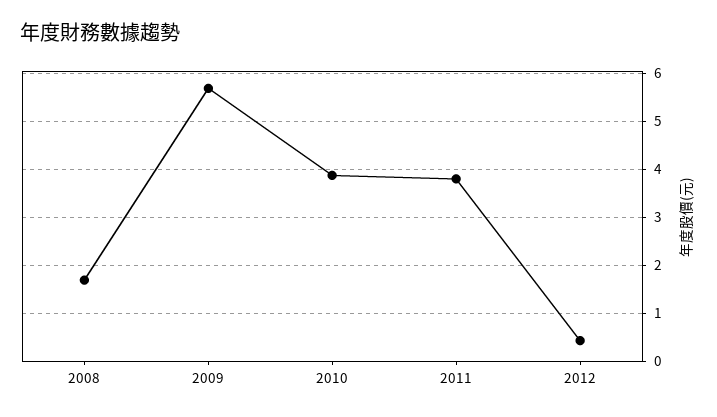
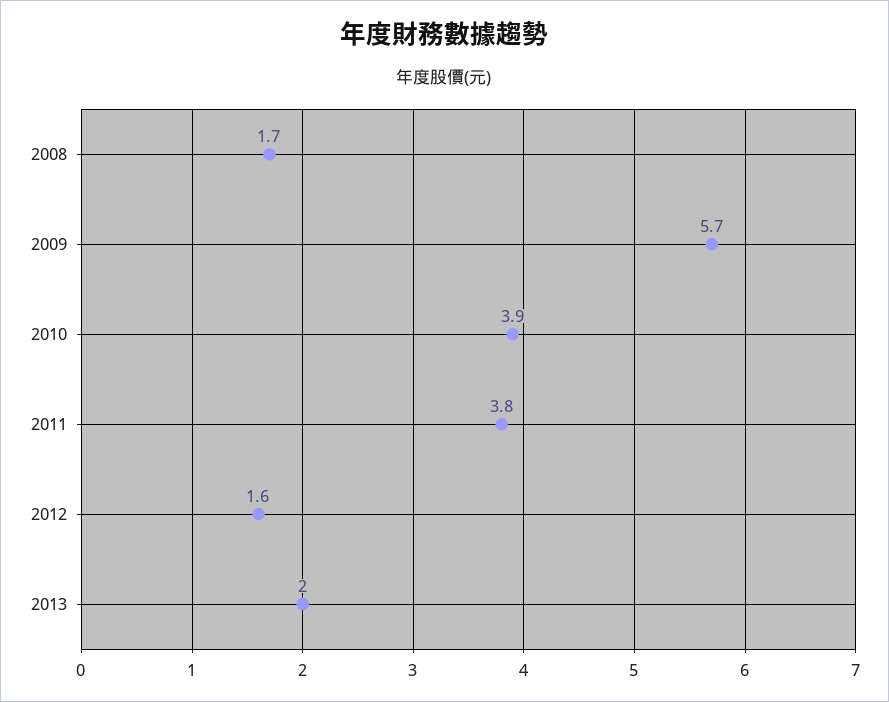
2012: 0.4 -> 1.6
2013: none -> 2

